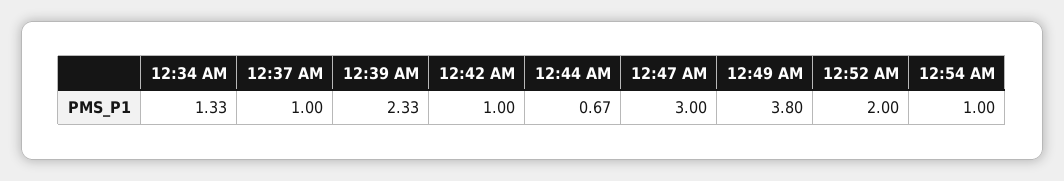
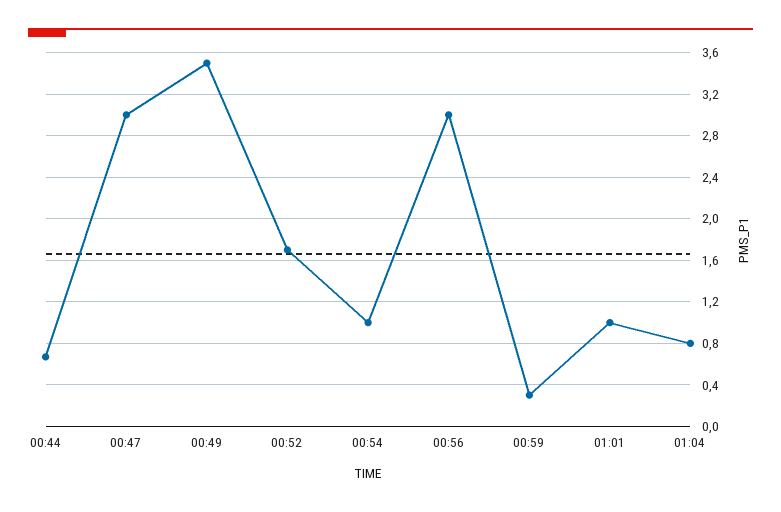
12:34 AM: 1.33 -> none
12:37 AM: 1 -> none
12:39 AM: 2.33 -> none
12:42 AM: 1 -> none
12:49 AM: 3.8 -> 3.5
12:52 AM: 2 -> 1.7
00:56: none -> 3
00:59: none -> 0.3
01:01: none -> 1
01:04: none -> 0.8

